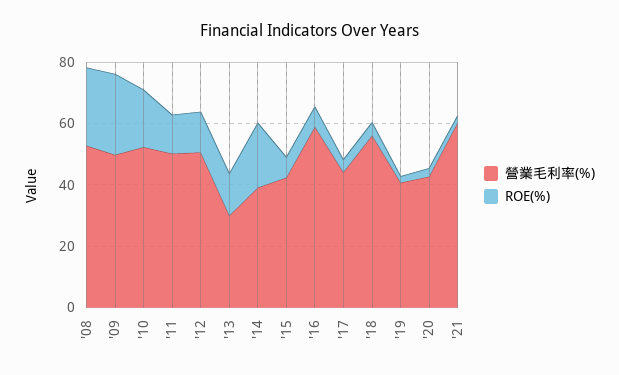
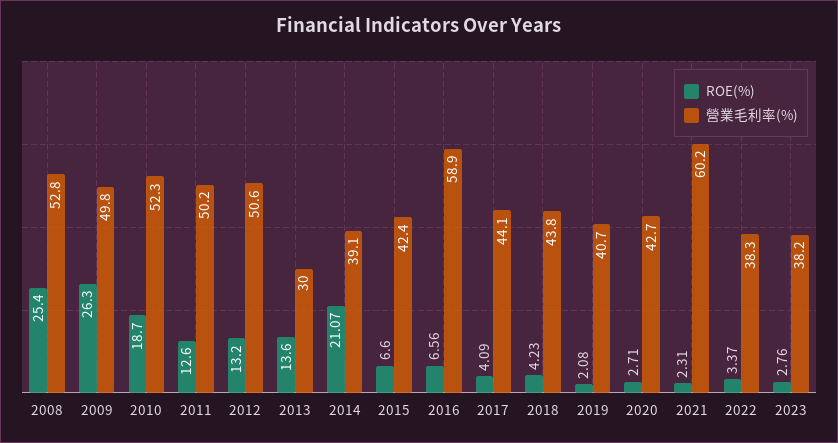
營業毛利率(%), '18: 55 -> 43.8
ROE(%), 2022: none -> 3.37
營業毛利率(%), 2022: none -> 38.3
ROE(%), 2023: none -> 2.76
營業毛利率(%), 2023: none -> 38.2

